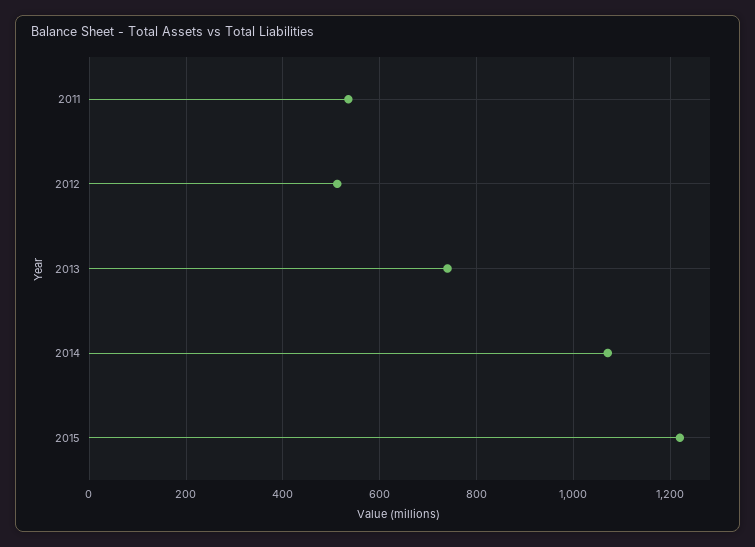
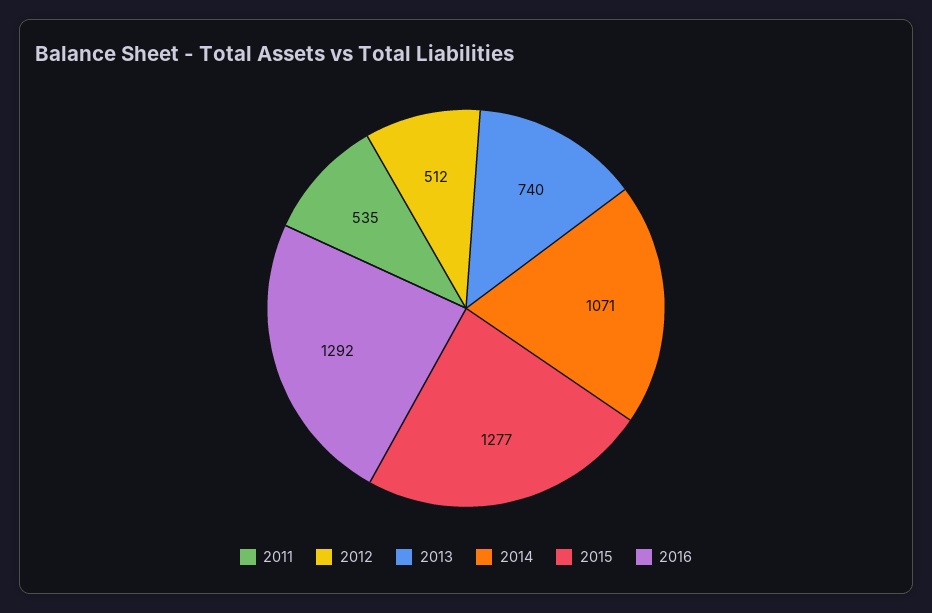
2015: 1220 -> 1277
2016: none -> 1292

